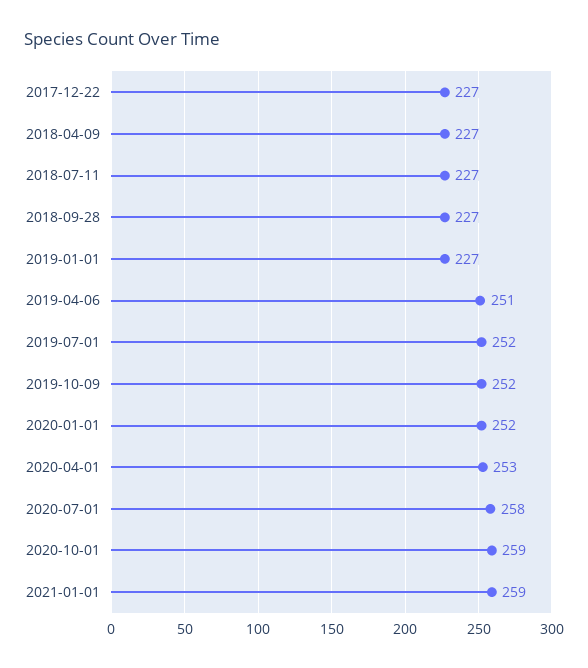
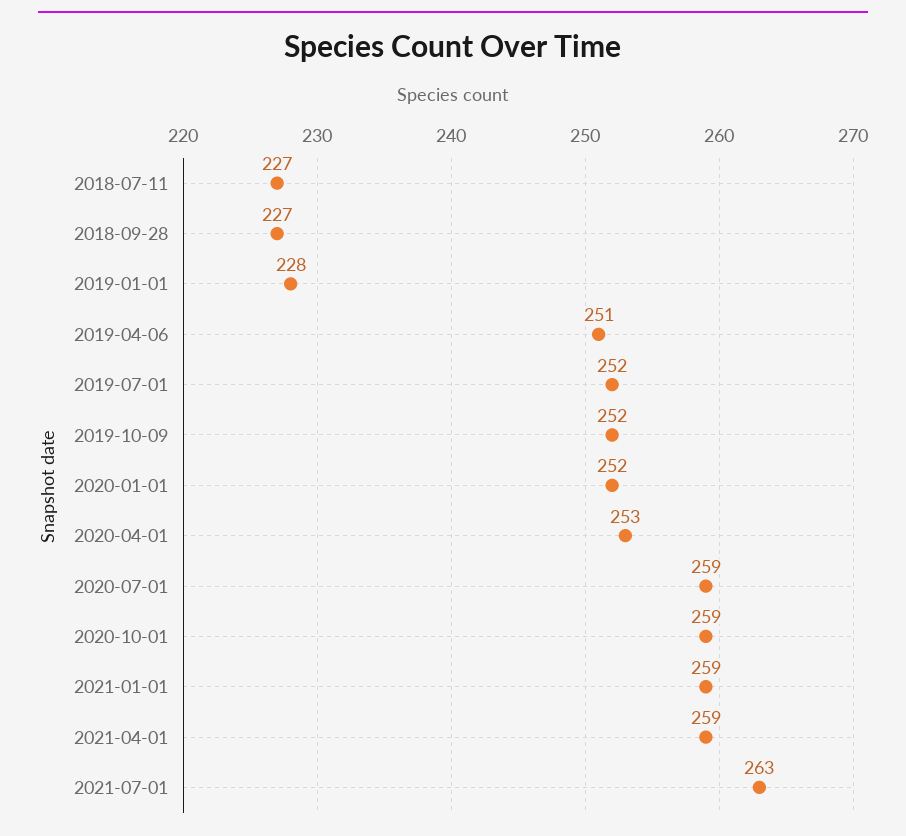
2017-12-22: 227 -> none
2018-04-09: 227 -> none
2019-01-01: 227 -> 228
2020-07-01: 258 -> 259
2021-04-01: none -> 259
2021-07-01: none -> 263

